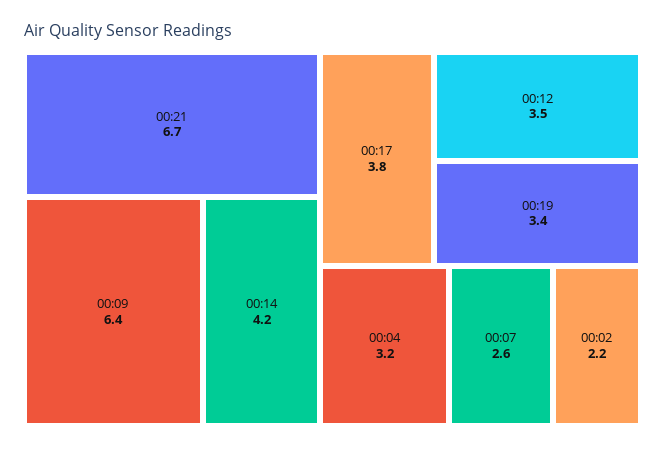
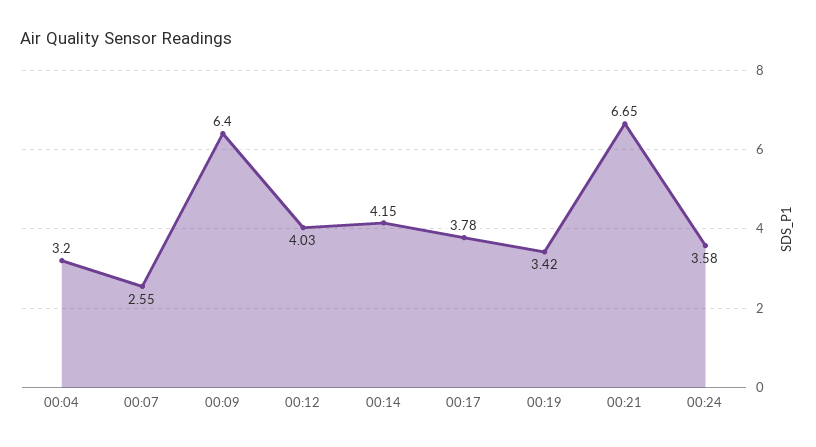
00:12: 3.5 -> 4.03
00:02: 2.2 -> none
00:24: none -> 3.58

